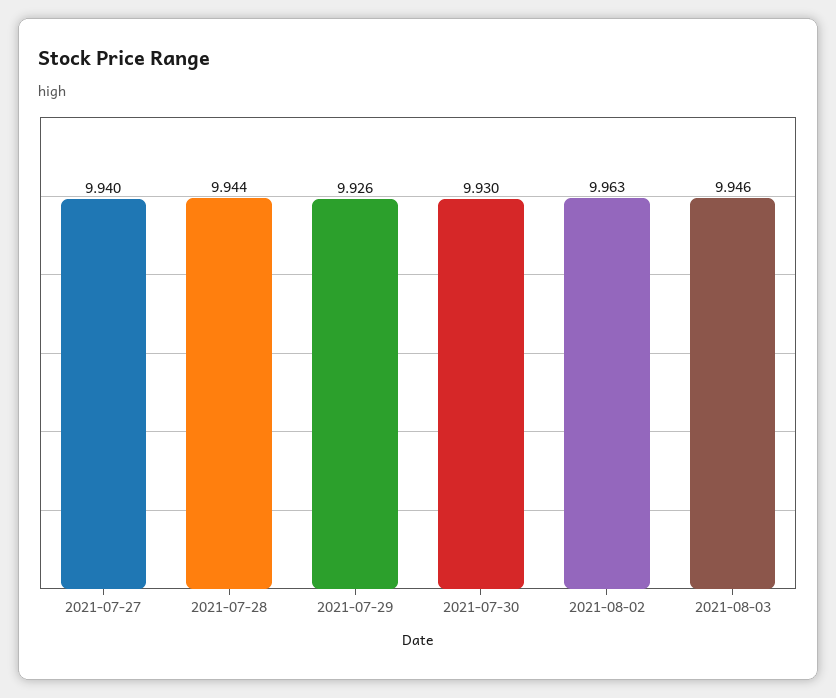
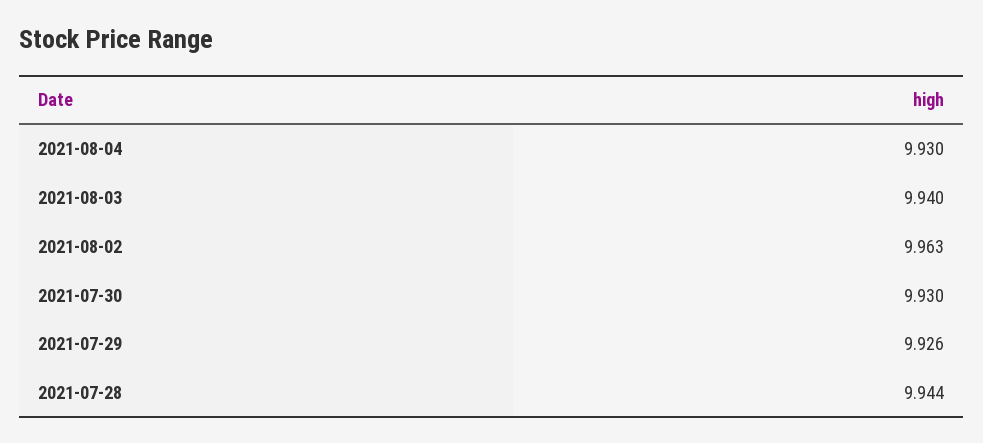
2021-07-27: 9.94 -> none
2021-08-03: 9.946 -> 9.94
2021-08-04: none -> 9.93

